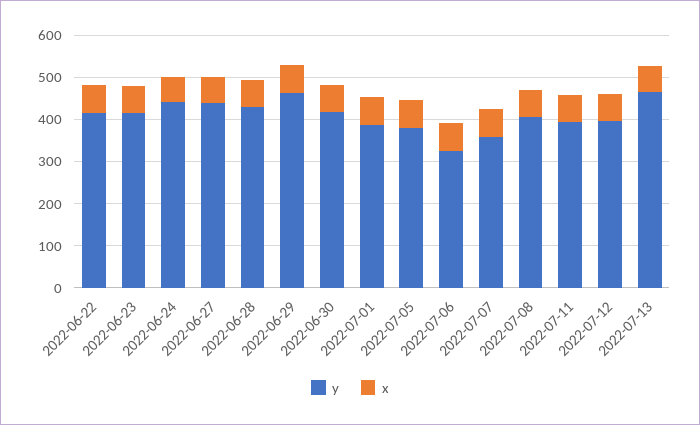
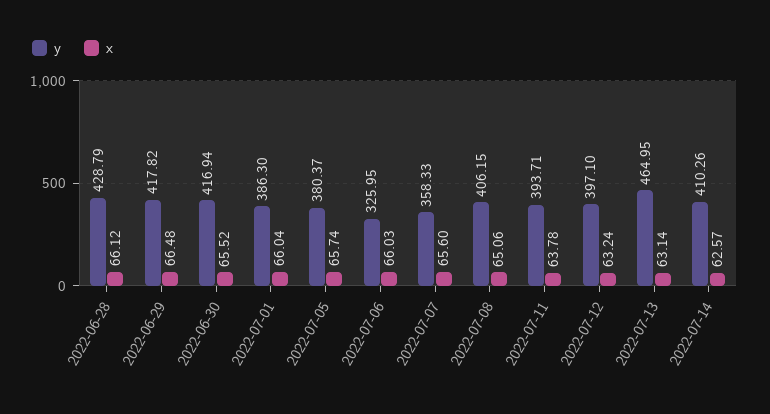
y, 2022-06-22: 420 -> none
x, 2022-06-22: 60 -> none
y, 2022-06-23: 420 -> none
x, 2022-06-23: 60 -> none
y, 2022-06-24: 440 -> none
x, 2022-06-24: 60 -> none
y, 2022-06-27: 440 -> none
x, 2022-06-27: 60 -> none
y, 2022-06-29: 460 -> 417.82
y, 2022-07-14: none -> 410.26
x, 2022-07-14: none -> 62.57

